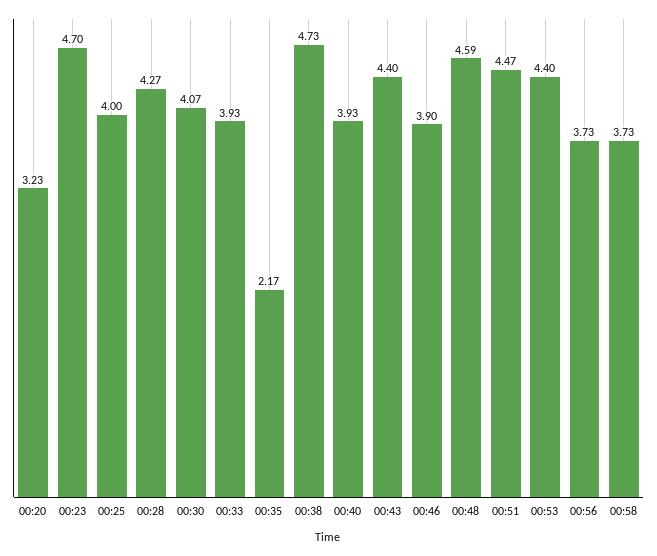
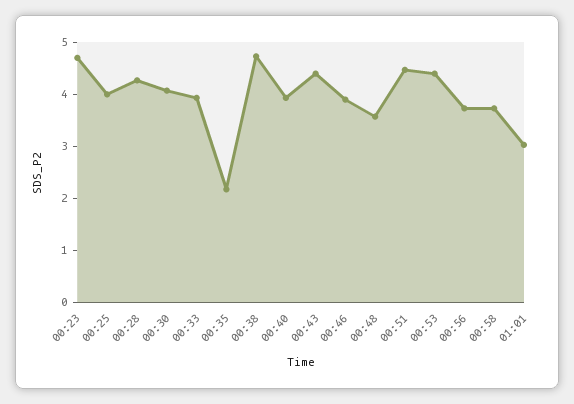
00:20: 3.23 -> none
00:48: 4.59 -> 3.6
01:01: none -> 3

